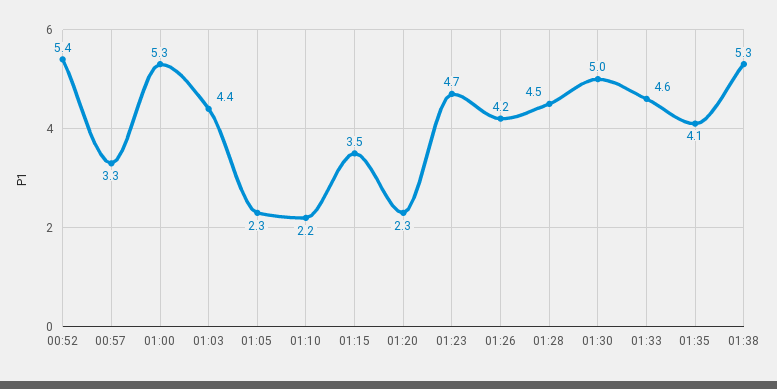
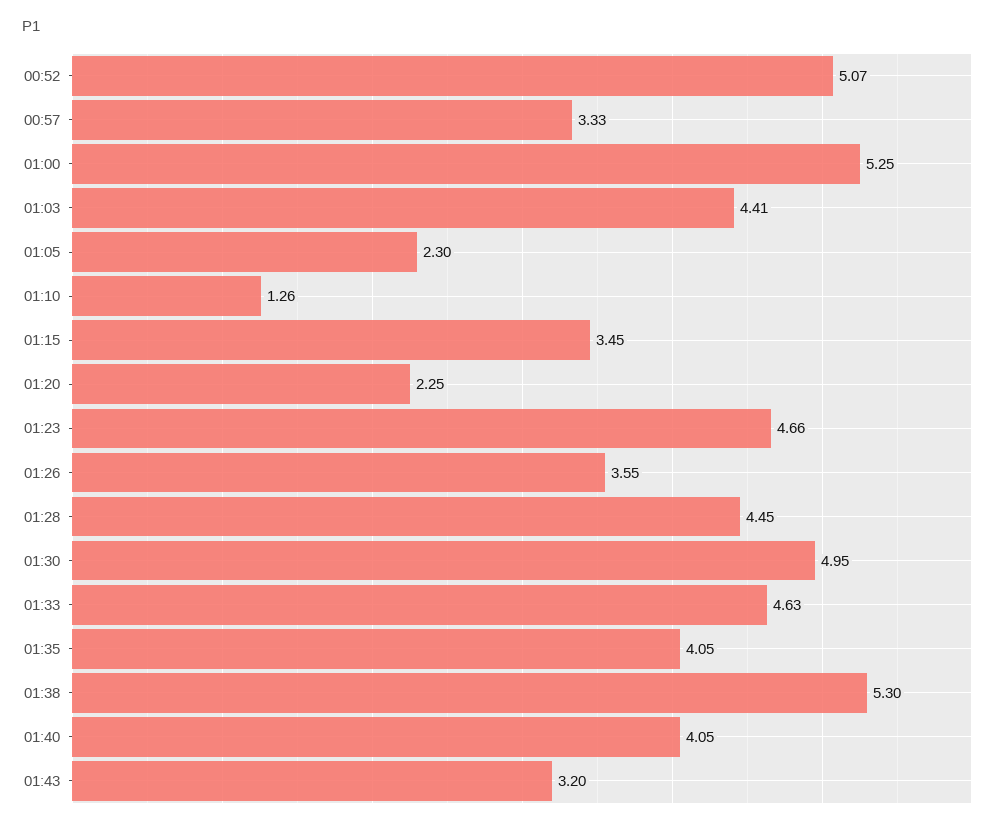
00:52: 5.4 -> 5.07
01:10: 2.2 -> 1.26
01:26: 4.2 -> 3.55
01:40: none -> 4.05
01:43: none -> 3.2

